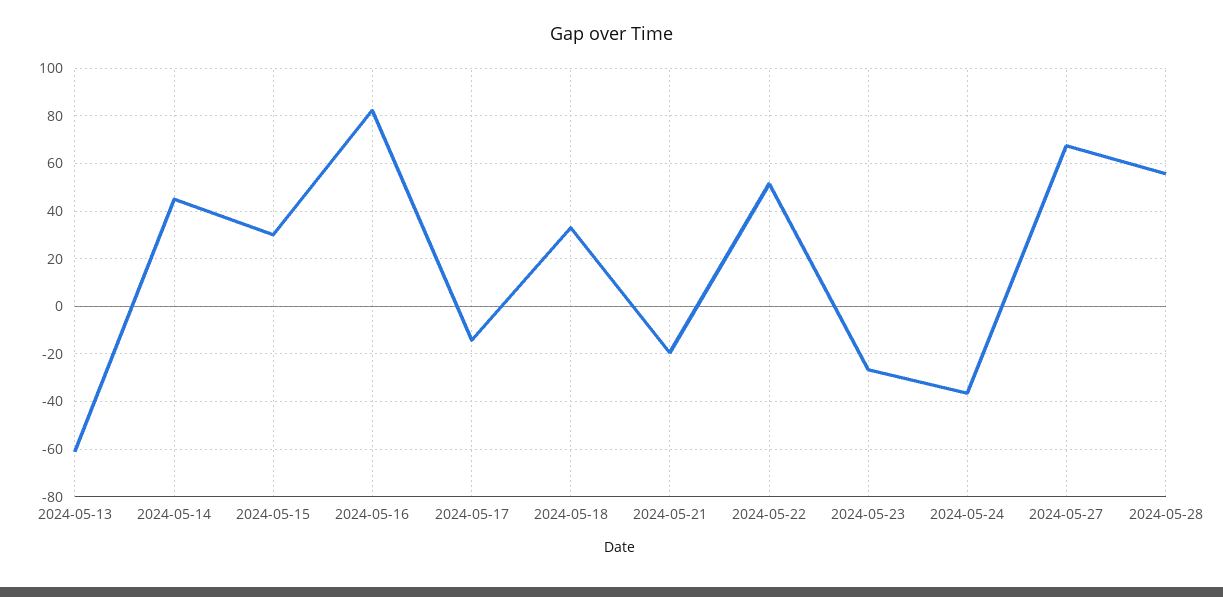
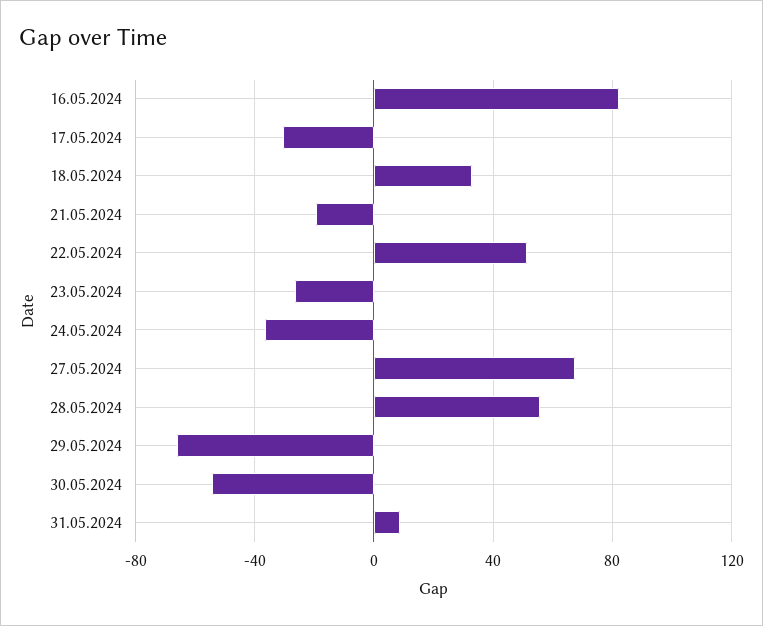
2024-05-13: -60 -> none
2024-05-14: 45 -> none
2024-05-15: 30 -> none
2024-05-17: -15 -> -30
29.05.2024: none -> -65
30.05.2024: none -> -55
31.05.2024: none -> 10

